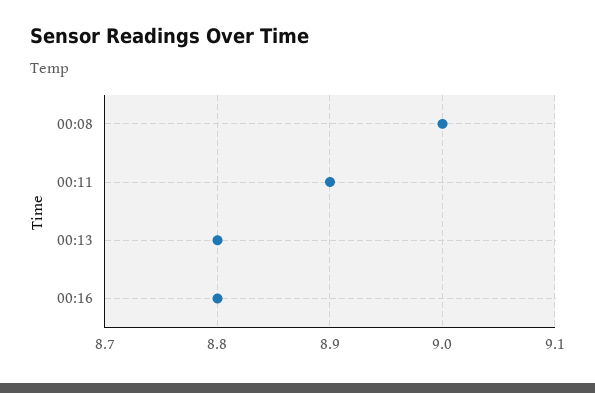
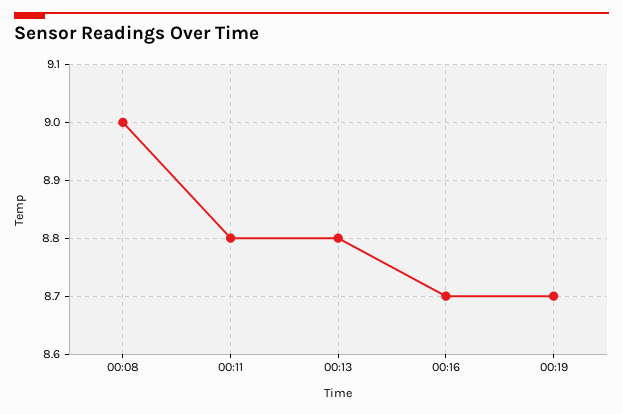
00:11: 8.9 -> 8.8
00:16: 8.8 -> 8.7
00:19: none -> 8.7

